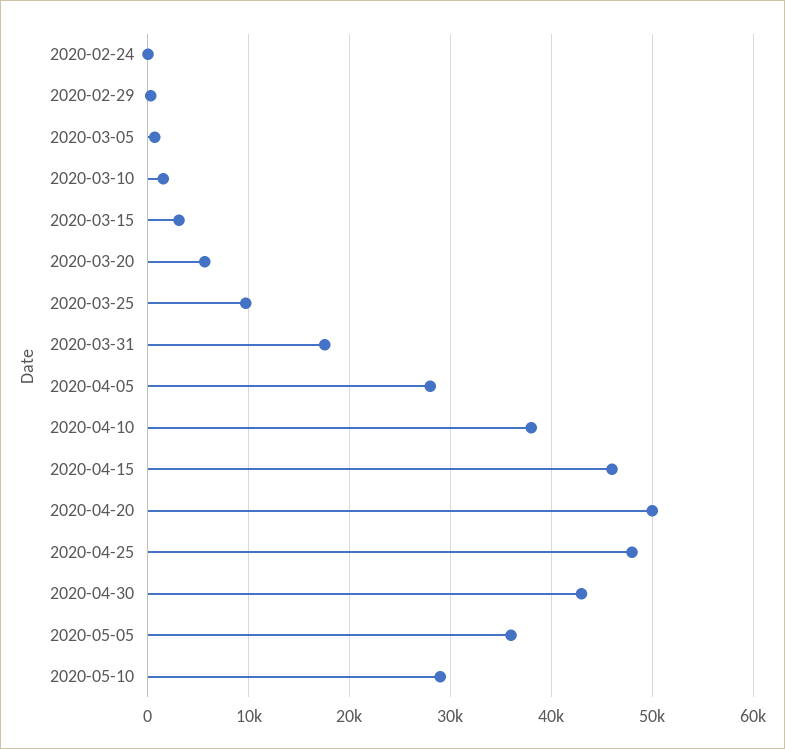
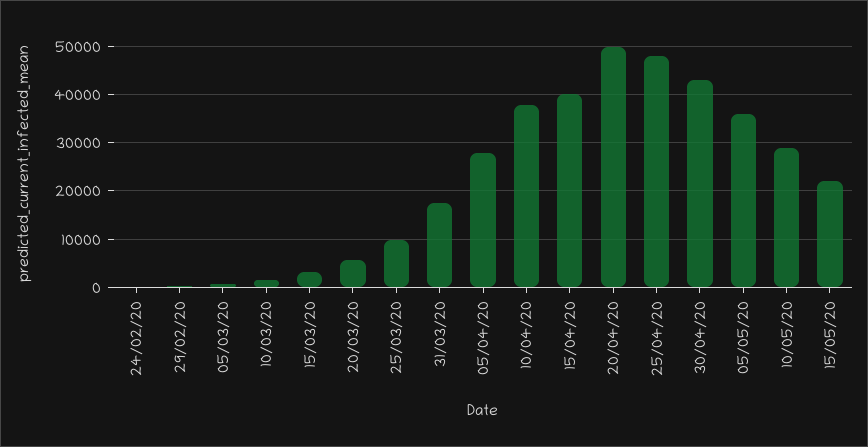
2020-04-15: 46000 -> 40000
15/05/20: none -> 22000

